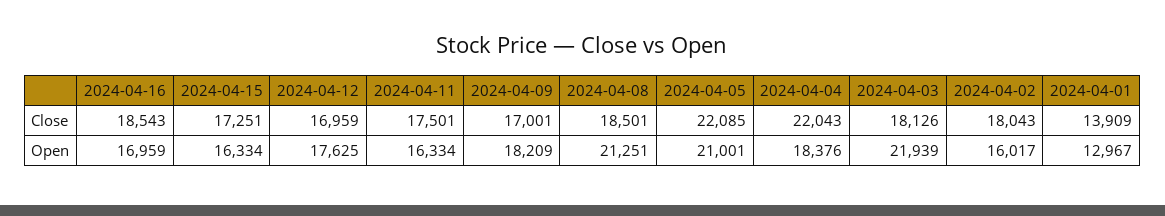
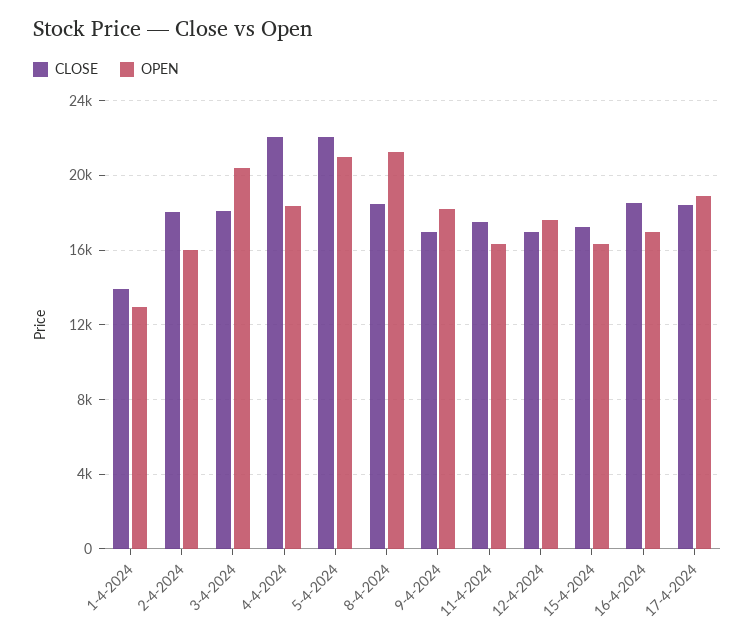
Open, 2024-04-03: 21939 -> 20500
Close, 17-4-2024: none -> 18500
Open, 17-4-2024: none -> 19000

